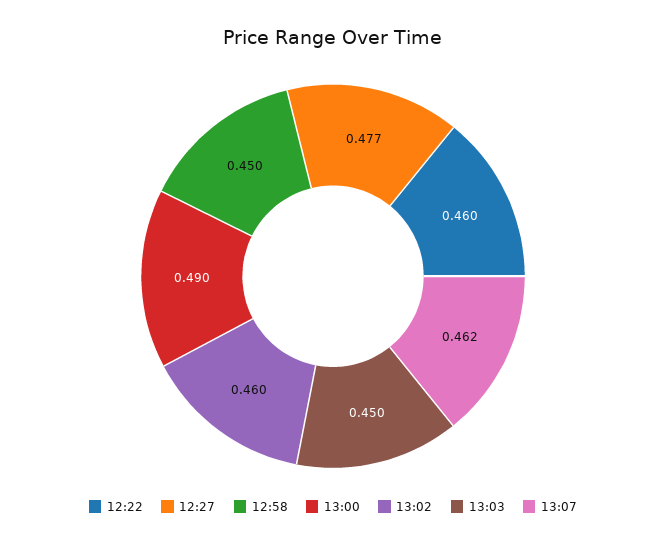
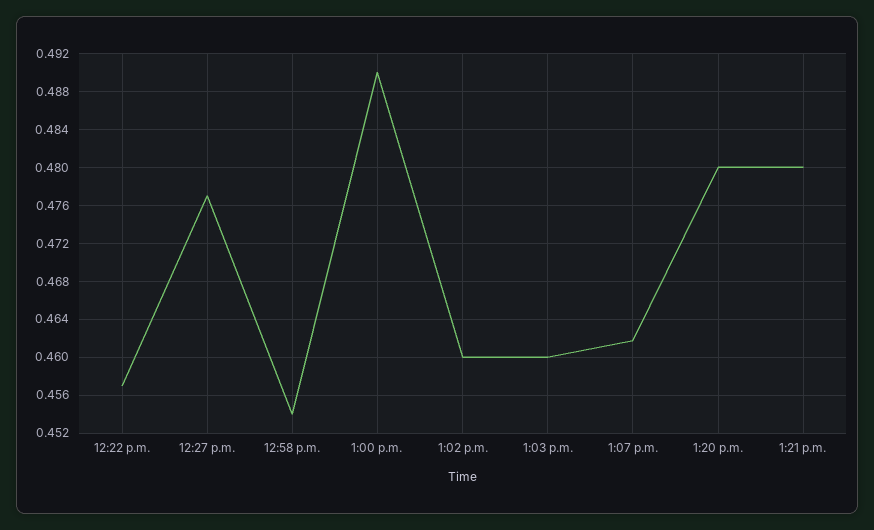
12:22: 0.46 -> 0.457
12:58: 0.45 -> 0.454
13:03: 0.45 -> 0.46
1:20 p.m.: none -> 0.48
1:21 p.m.: none -> 0.48

